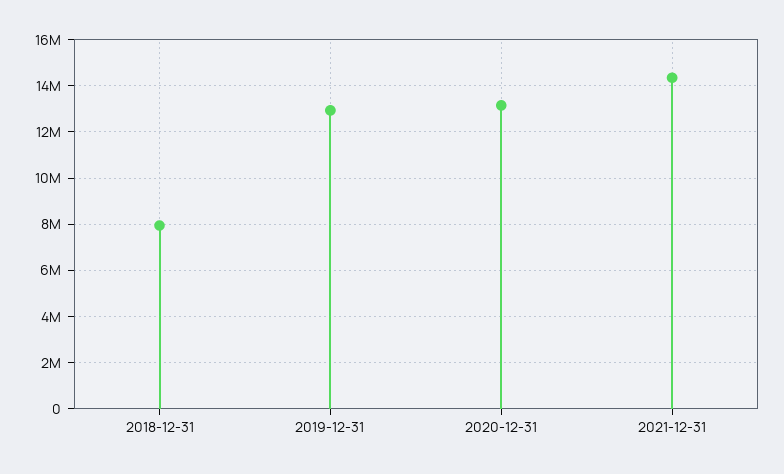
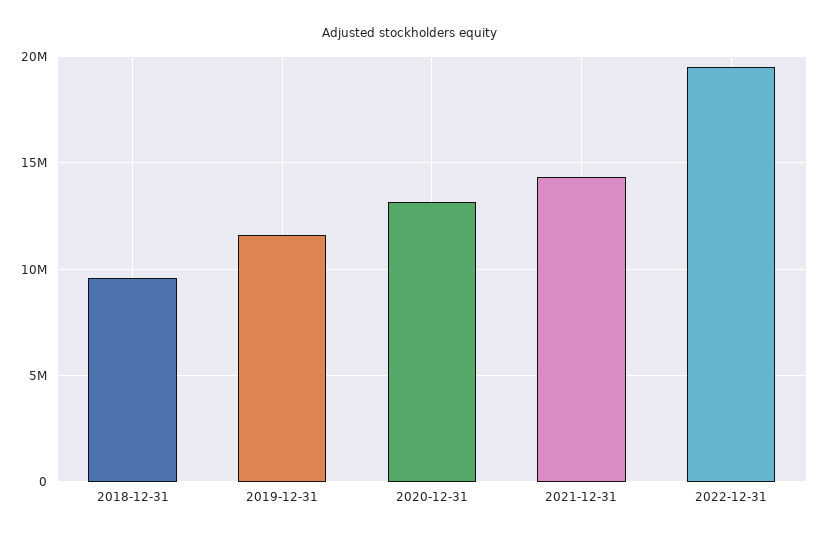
2018-12-31: 8000000 -> 9500000
2019-12-31: 13000000 -> 11500000
2022-12-31: none -> 19500000

